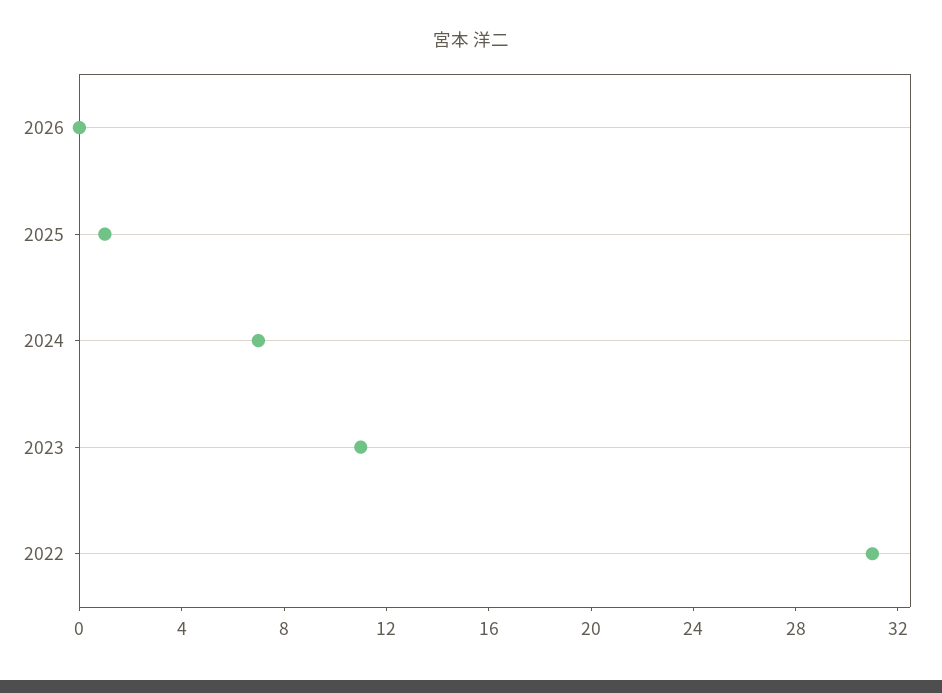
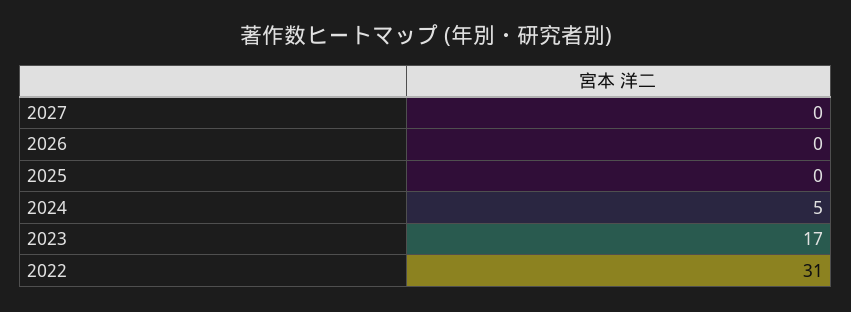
2025: 1 -> 0
2024: 7 -> 5
2023: 11 -> 17
2027: none -> 0

